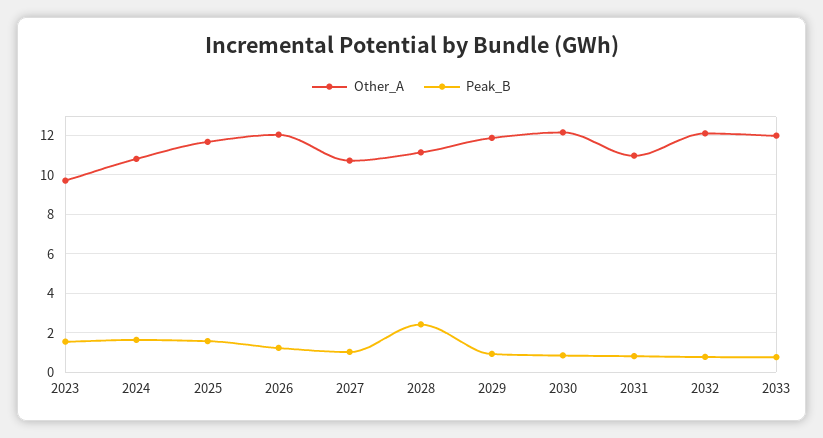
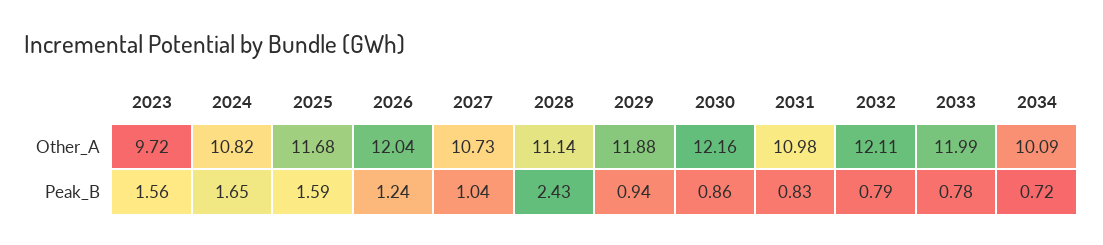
Other_A, 2034: none -> 10.09
Peak_B, 2034: none -> 0.72

